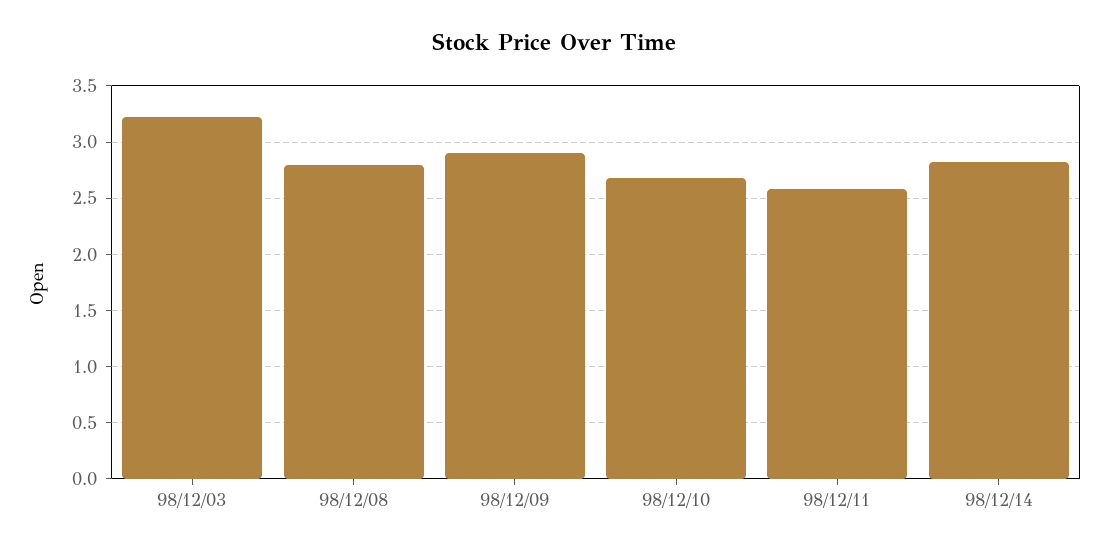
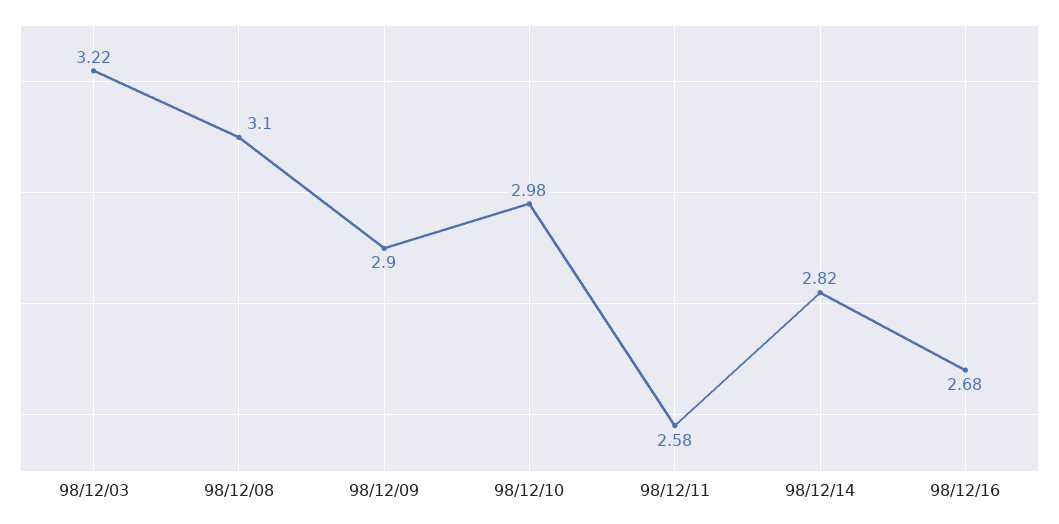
98/12/08: 2.8 -> 3.1
98/12/10: 2.7 -> 2.98
98/12/16: none -> 2.68

